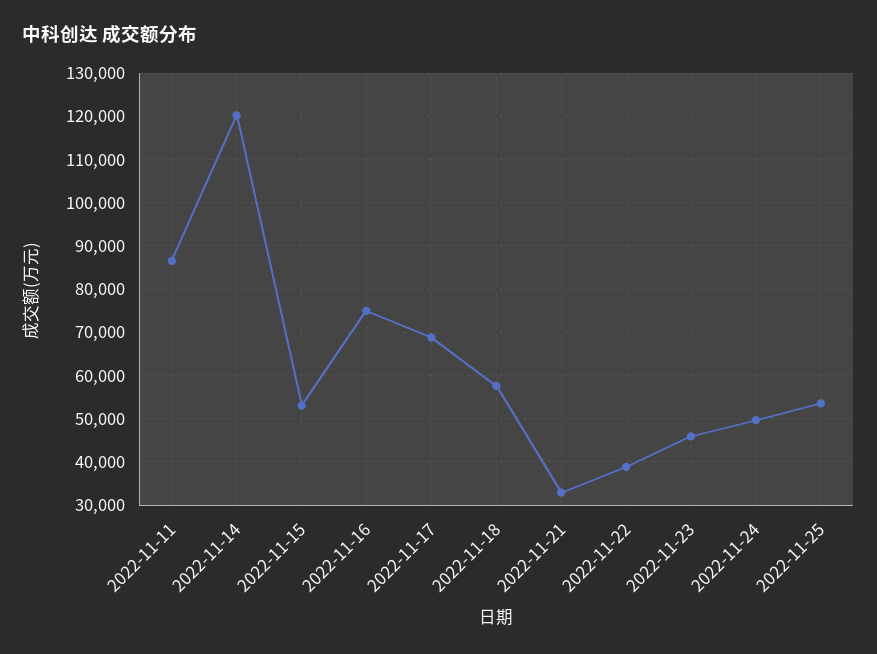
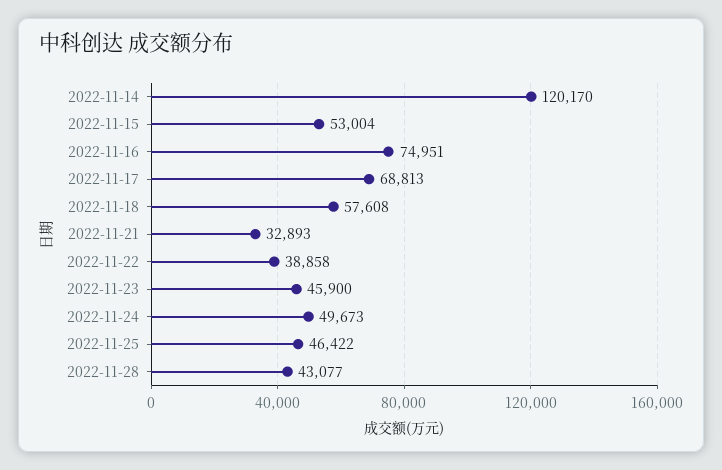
2022-11-11: 86000 -> none
2022-11-25: 54000 -> 46422
2022-11-28: none -> 43077

